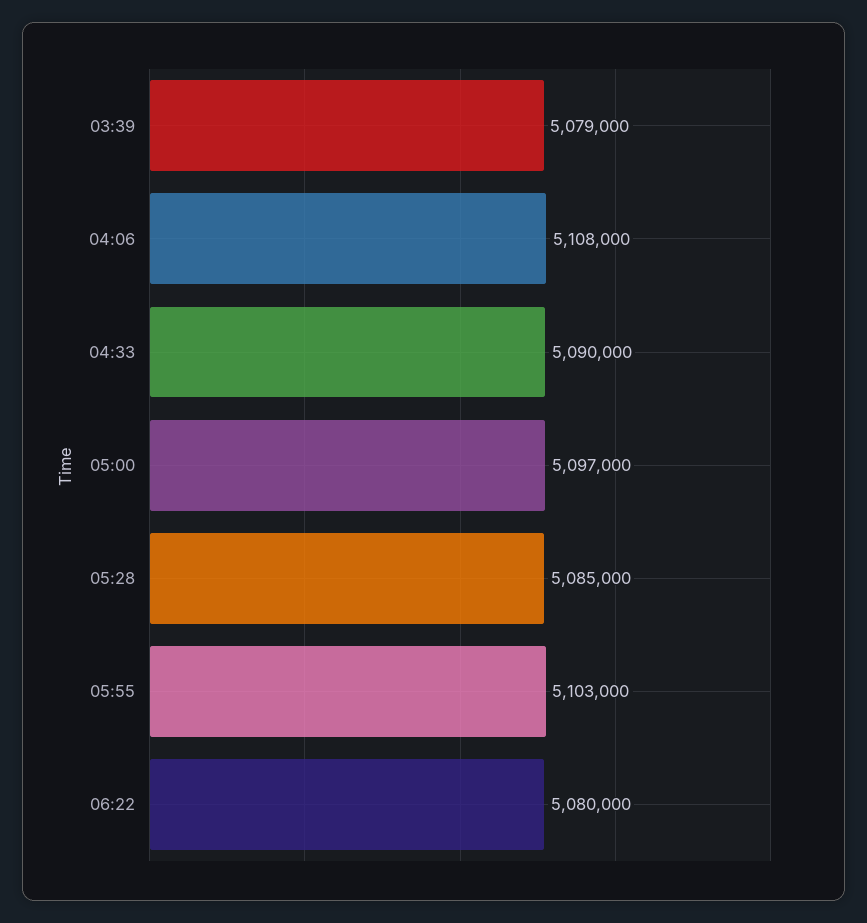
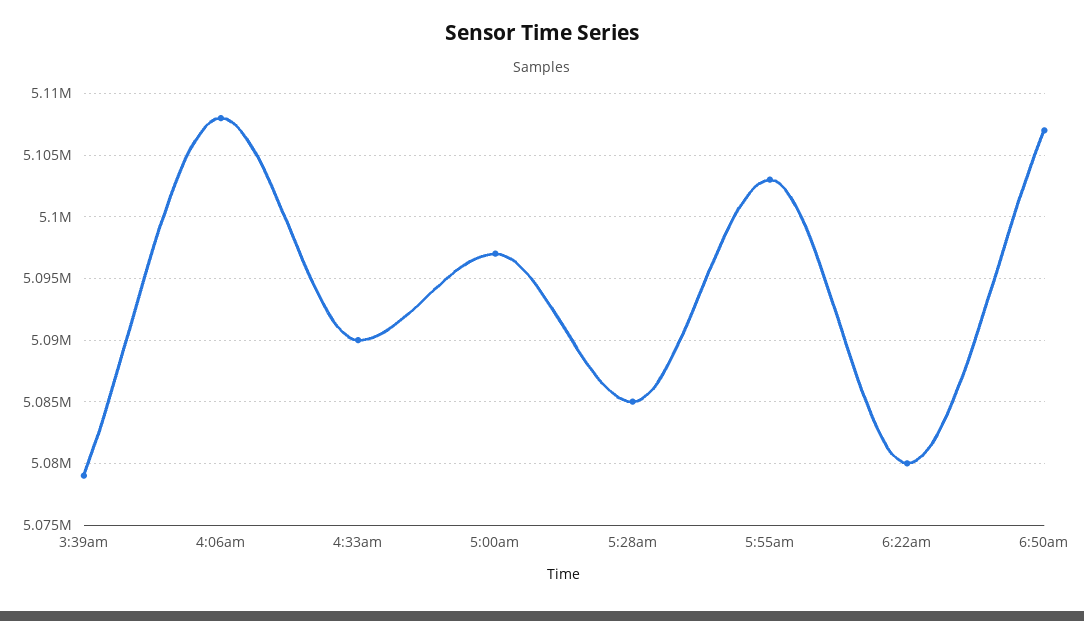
6:50am: none -> 5107000

